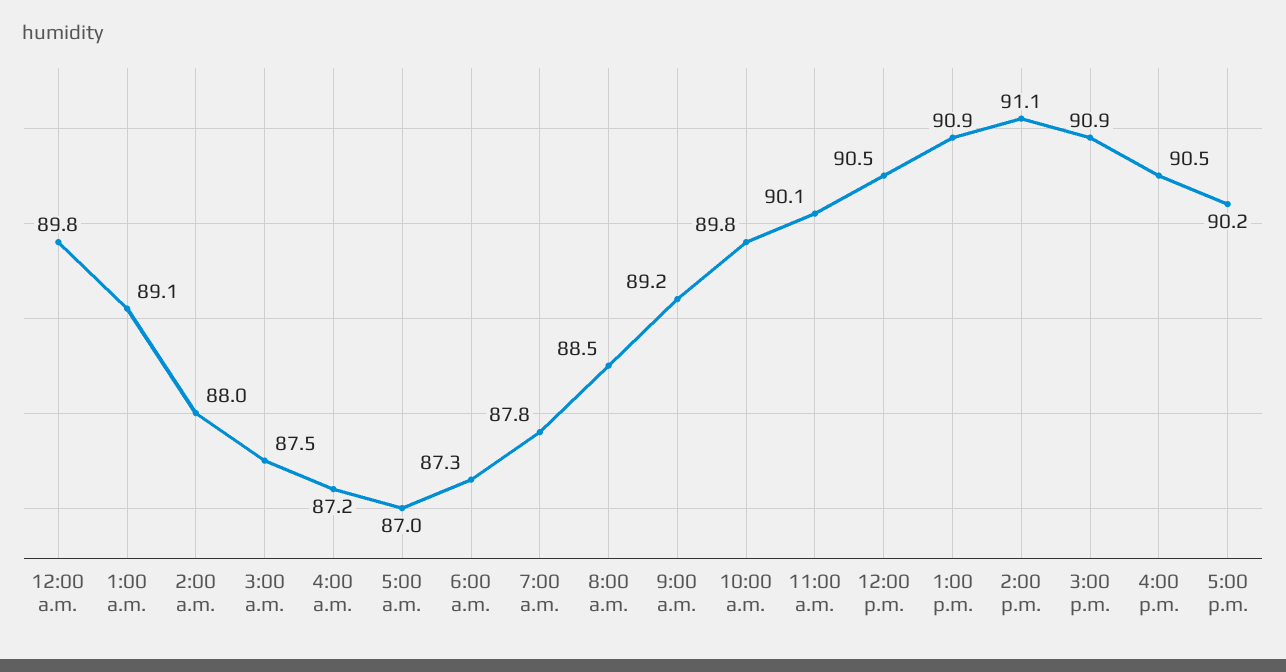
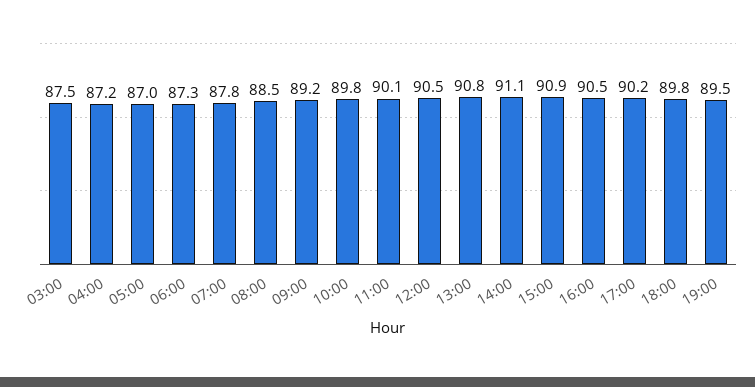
12:00 a.m.: 89.8 -> none
1:00 a.m.: 89.1 -> none
2:00 a.m.: 88 -> none
1:00 p.m.: 90.9 -> 90.8
18:00: none -> 89.8
19:00: none -> 89.5

